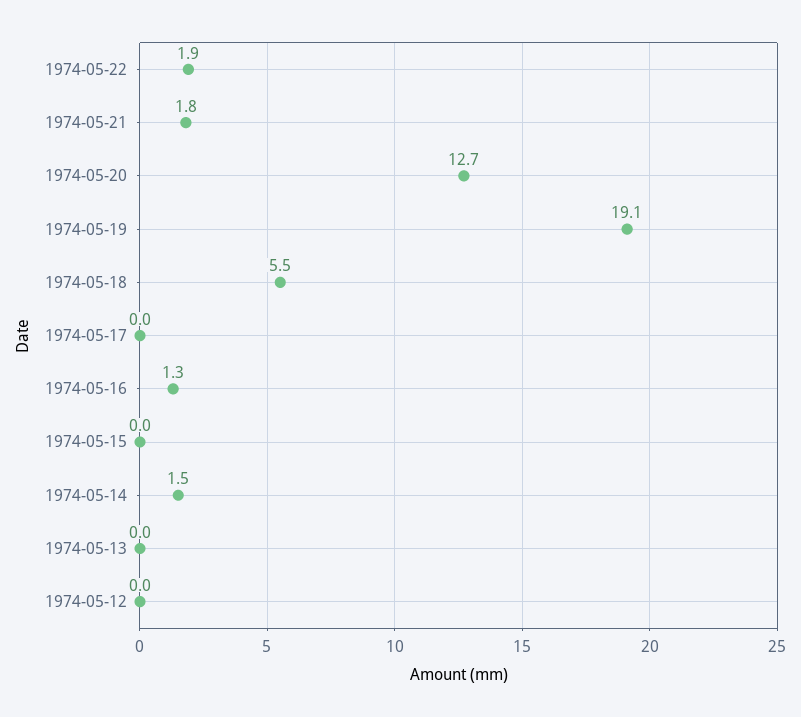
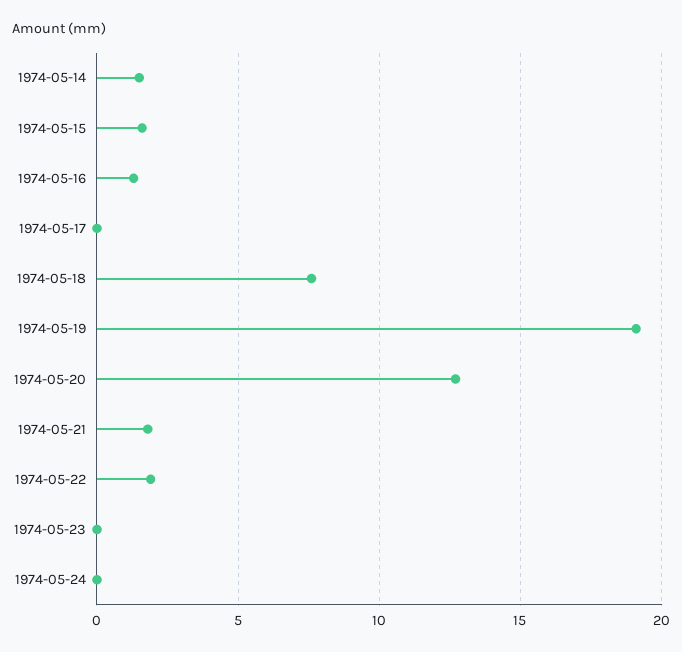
1974-05-18: 5.5 -> 7.5
1974-05-15: 0 -> 1.5
1974-05-13: 0 -> none
1974-05-12: 0 -> none
1974-05-23: none -> 0
1974-05-24: none -> 0

